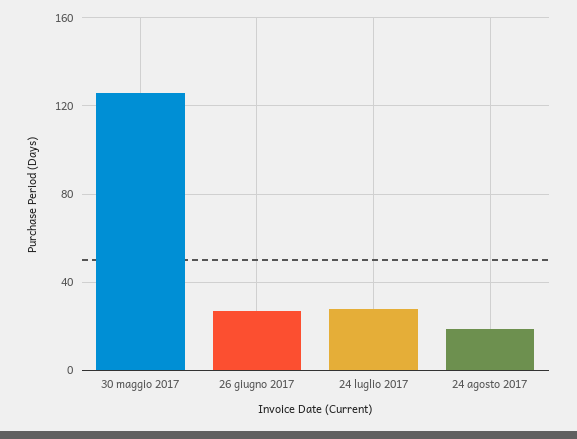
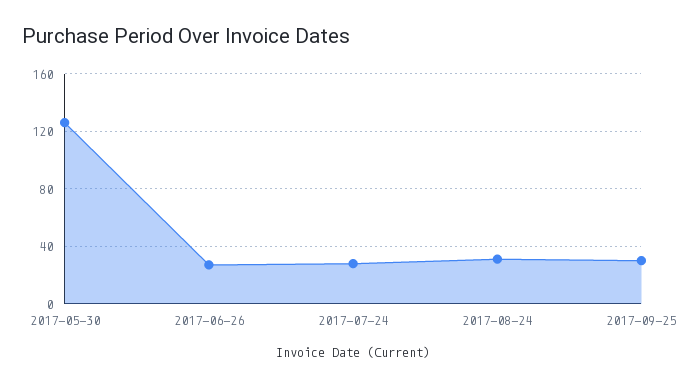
24 agosto 2017: 20 -> 30
2017-09-25: none -> 30

